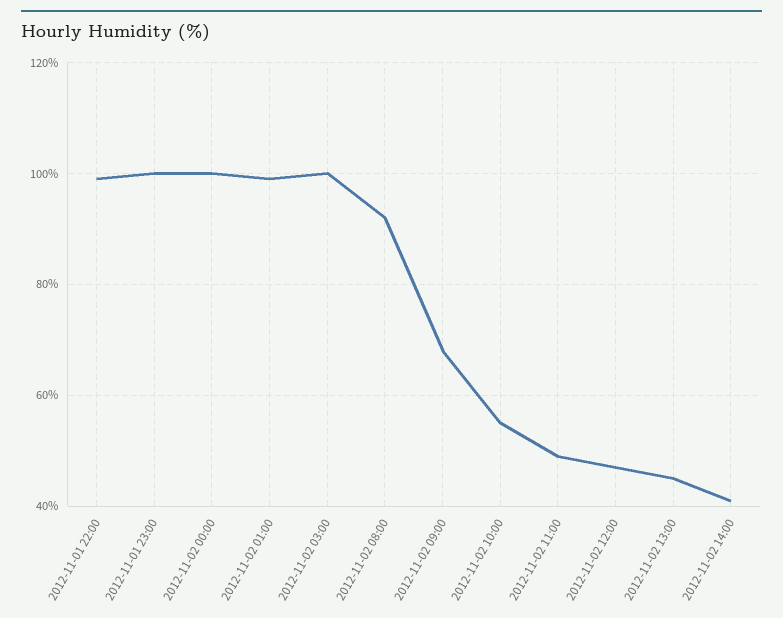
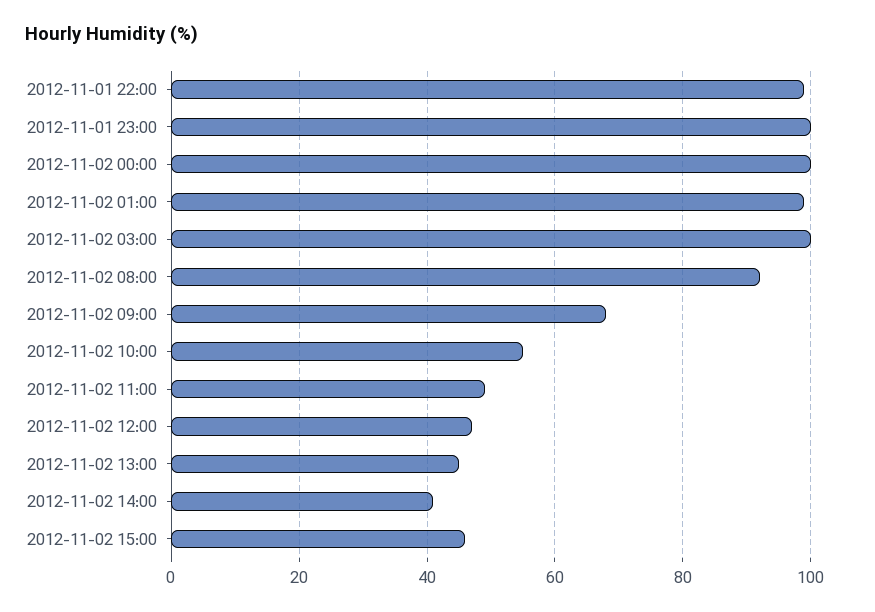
2012-11-02 15:00: none -> 45

